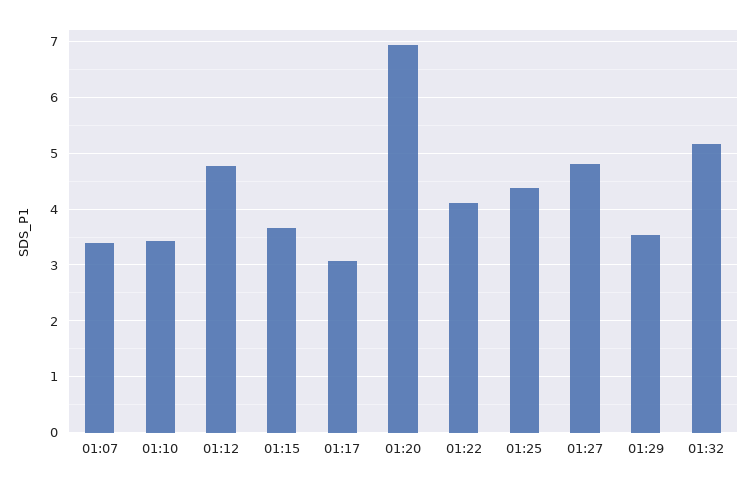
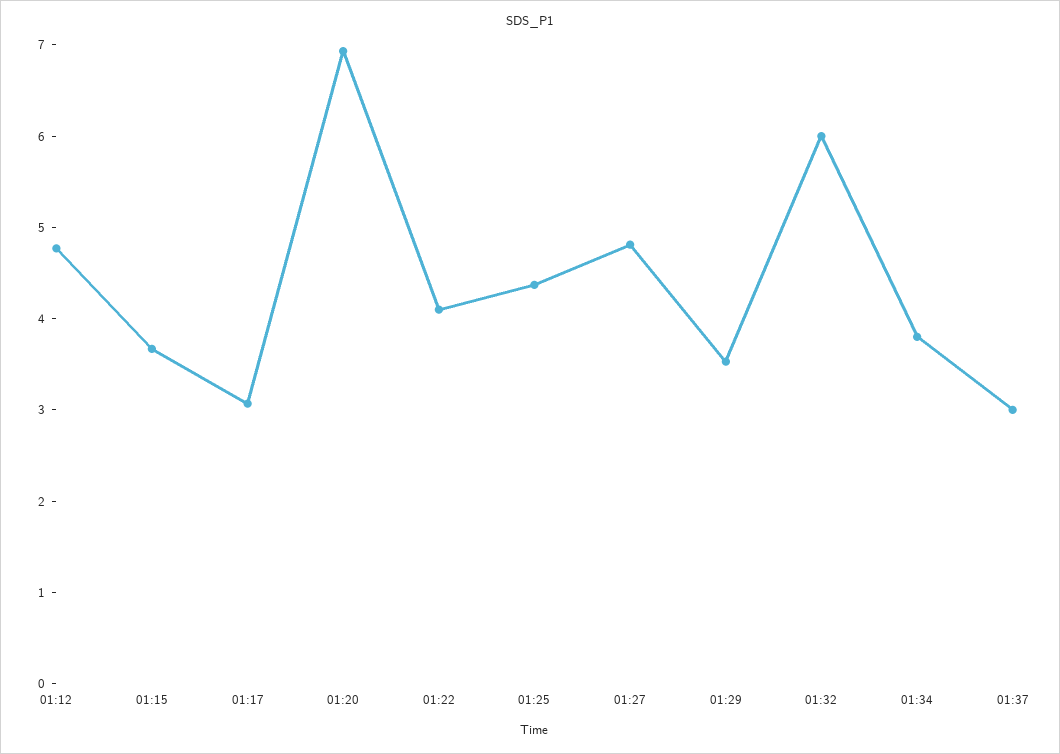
01:07: 3.4 -> none
01:10: 3.4 -> none
01:32: 5.2 -> 6
01:34: none -> 3.8
01:37: none -> 3

